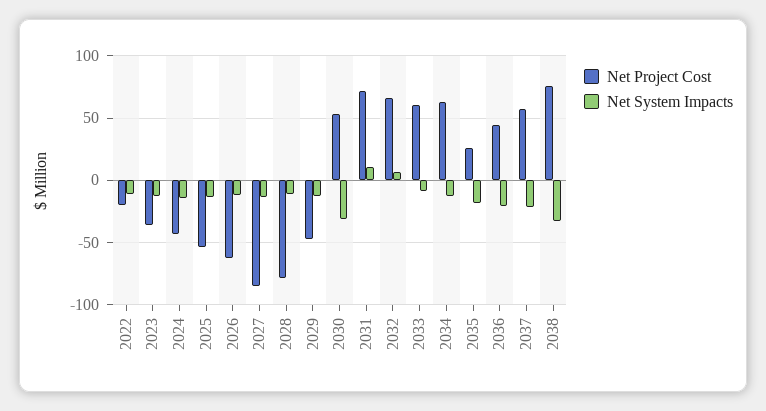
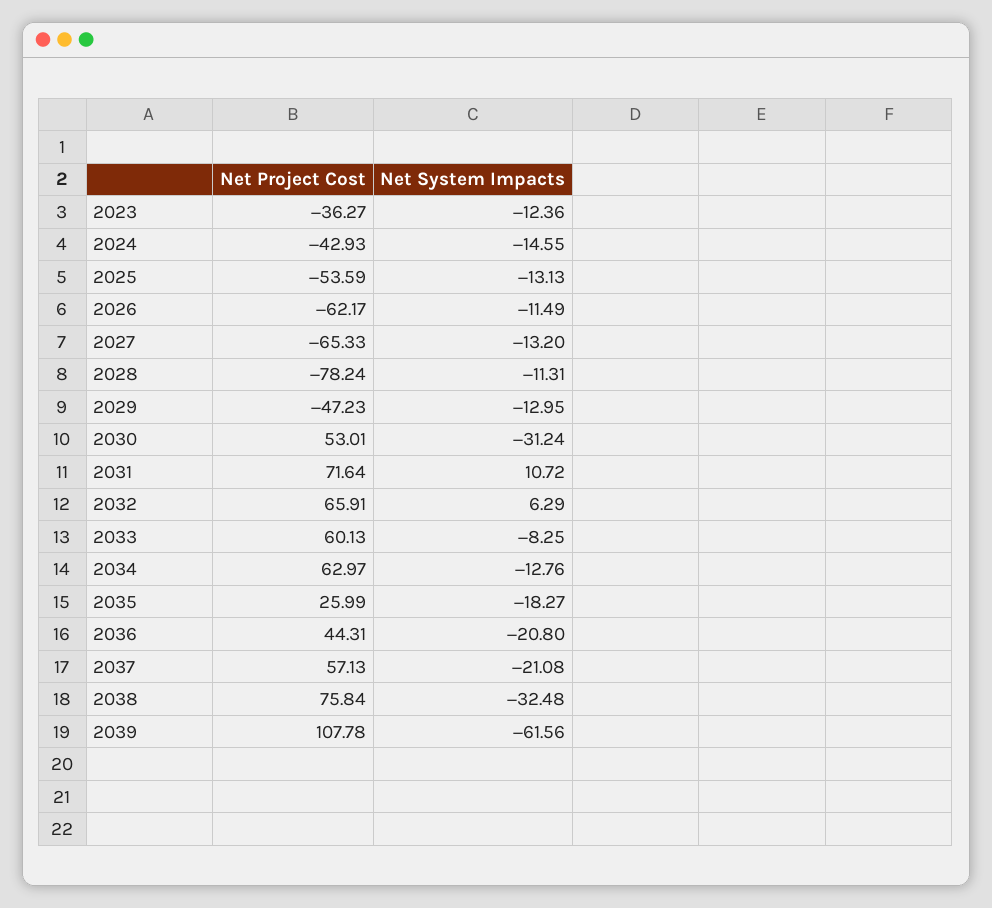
Net Project Cost, 2022: -20 -> none
Net System Impacts, 2022: -10 -> none
Net Project Cost, 2027: -85 -> -65.33
Net Project Cost, 2039: none -> 107.78
Net System Impacts, 2039: none -> -61.56

